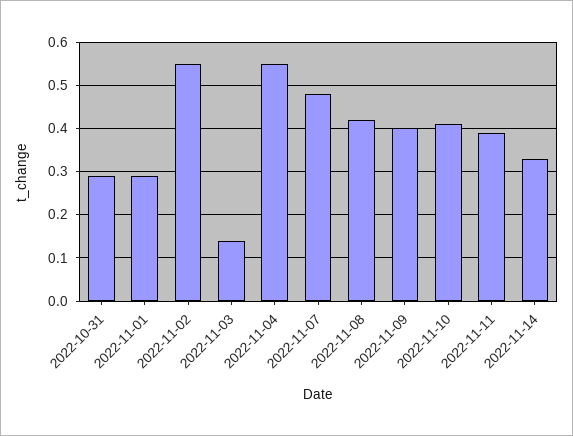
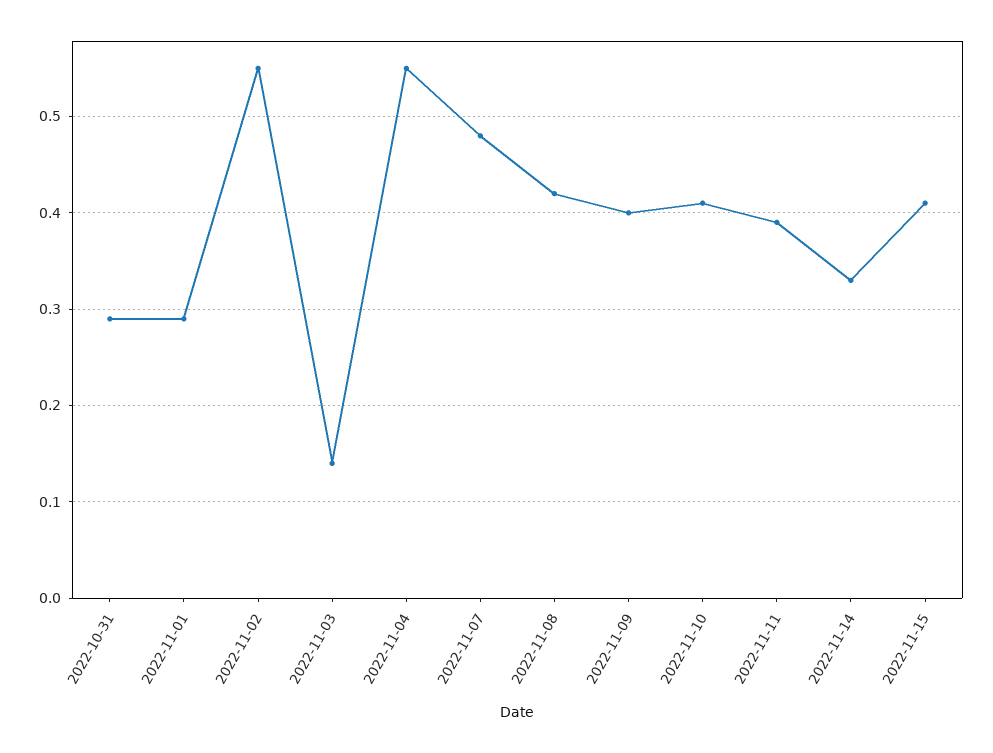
2022-11-15: none -> 0.41

